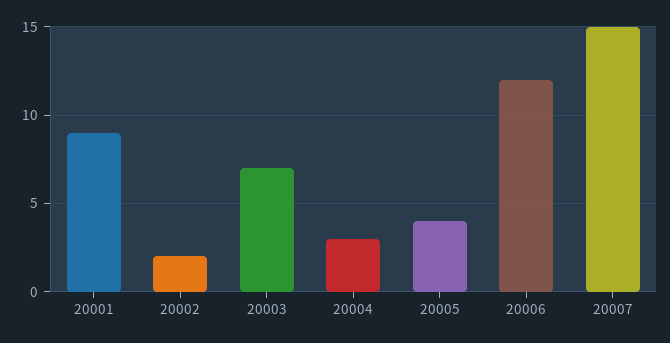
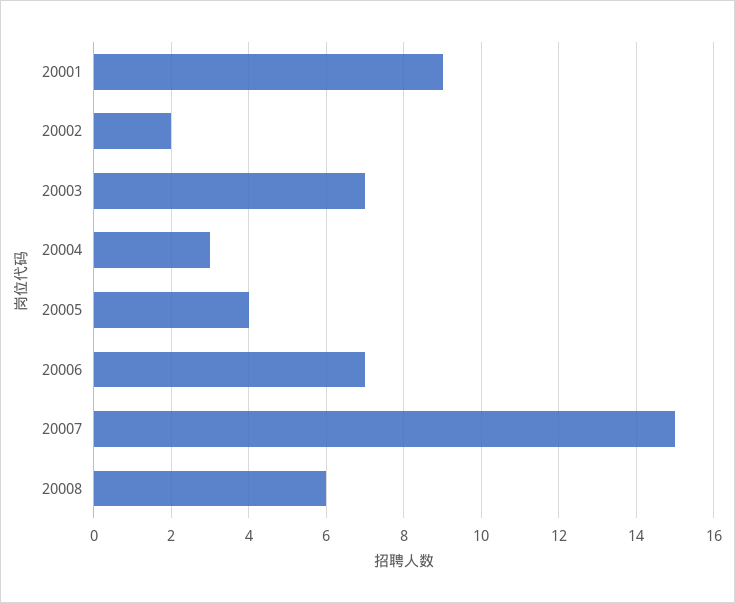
20006: 12 -> 7
20008: none -> 6

